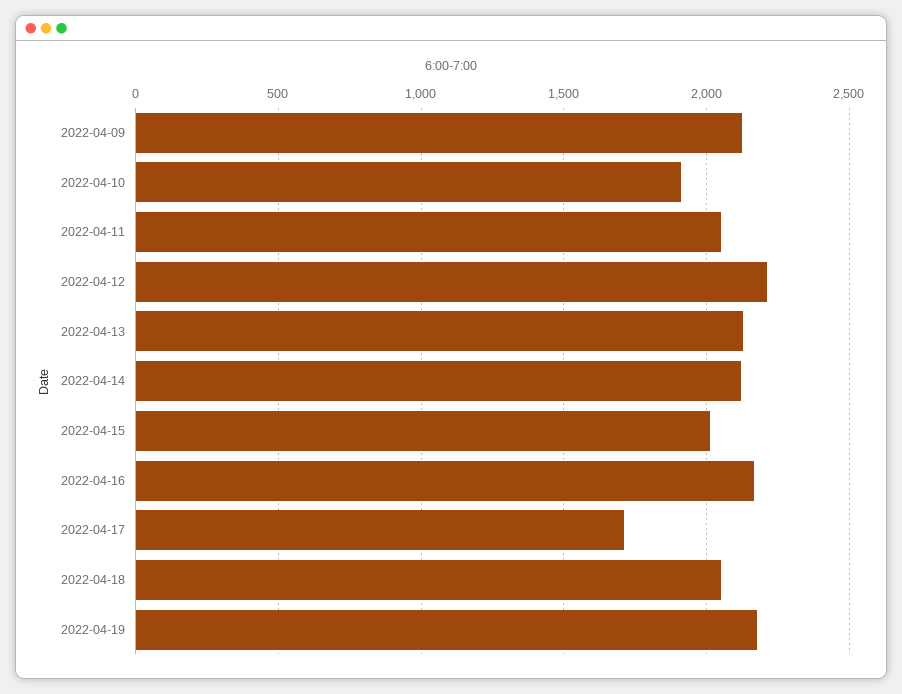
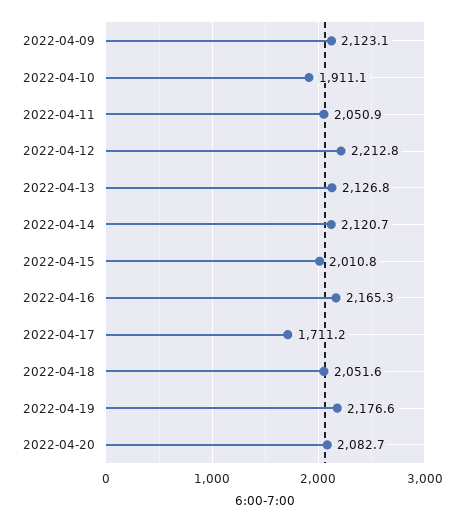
2022-04-20: none -> 2082.7

